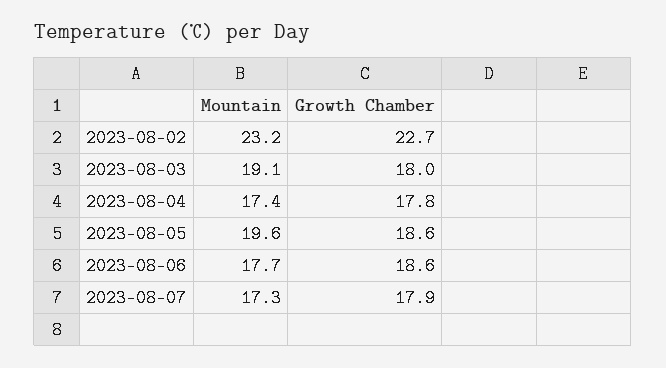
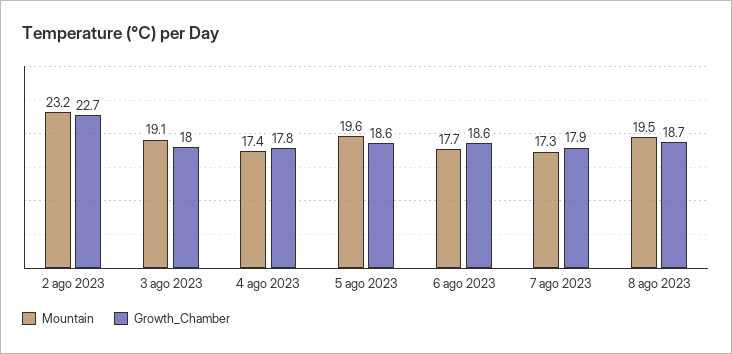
Mountain, 8 ago 2023: none -> 19.5
Growth Chamber, 8 ago 2023: none -> 18.7

